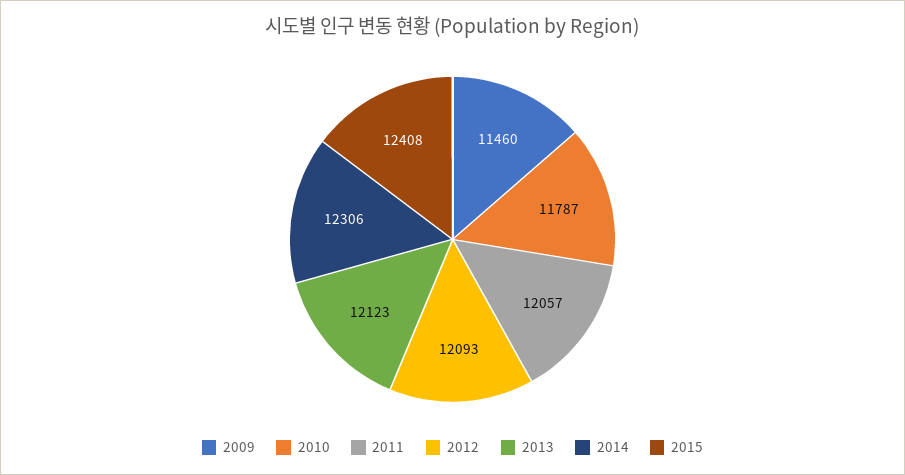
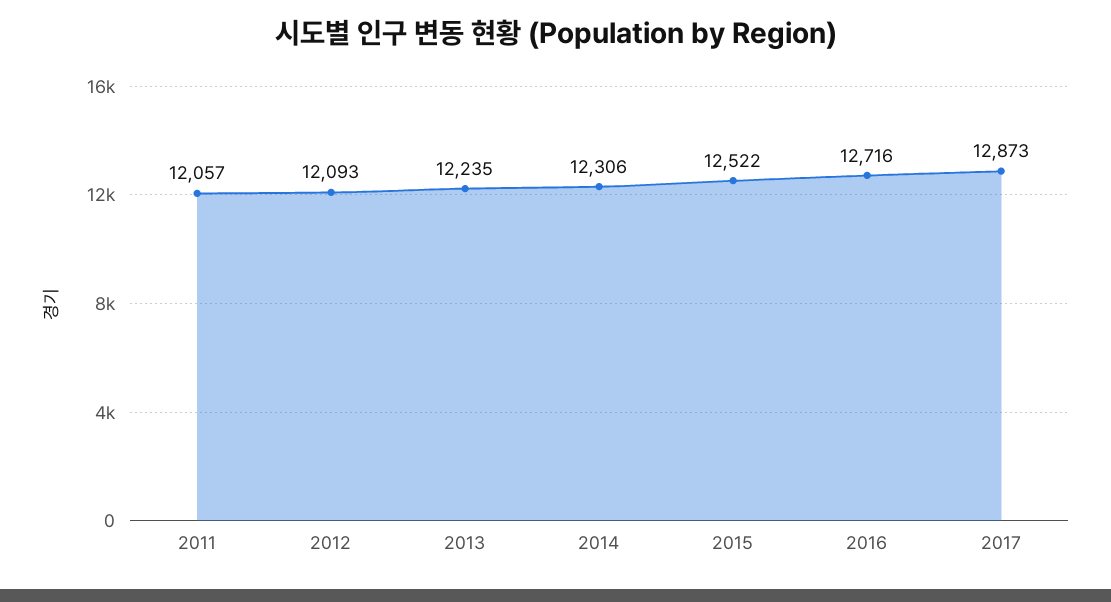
2009: 11460 -> none
2010: 11787 -> none
2013: 12123 -> 12235
2015: 12408 -> 12522
2016: none -> 12716
2017: none -> 12873

